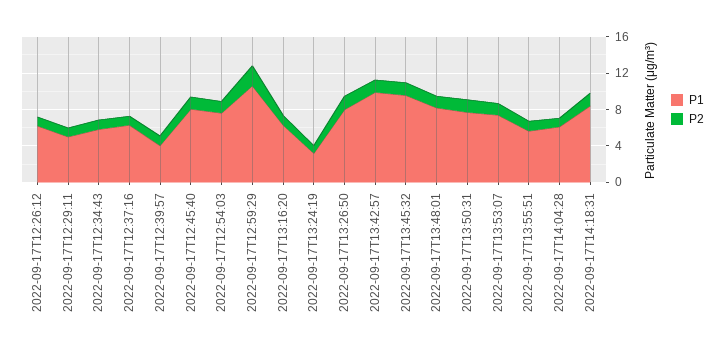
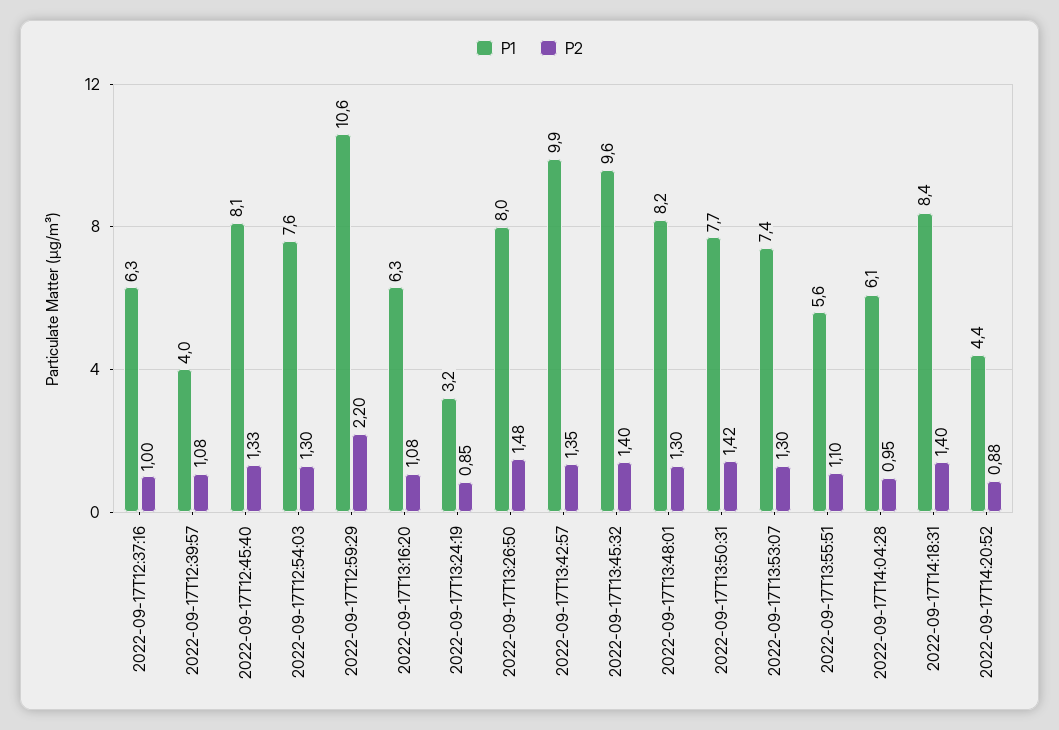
P1, 2022-09-17T12:26:12: 6 -> none
P2, 2022-09-17T12:26:12: 1 -> none
P1, 2022-09-17T12:29:11: 5 -> none
P2, 2022-09-17T12:29:11: 1 -> none
P1, 2022-09-17T12:34:43: 6 -> none
P2, 2022-09-17T12:34:43: 1 -> none
P1, 2022-09-17T14:20:52: none -> 4.4
P2, 2022-09-17T14:20:52: none -> 0.88

